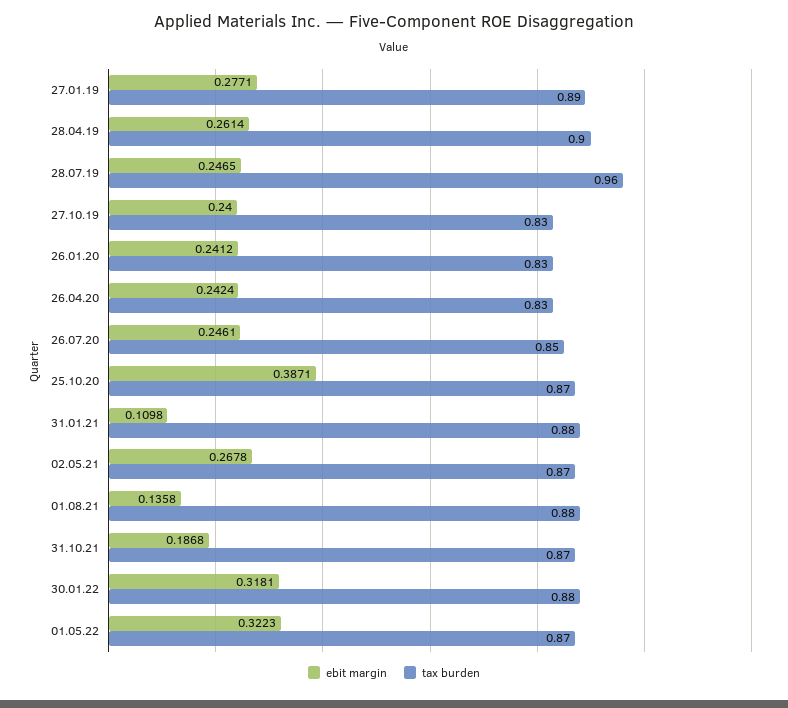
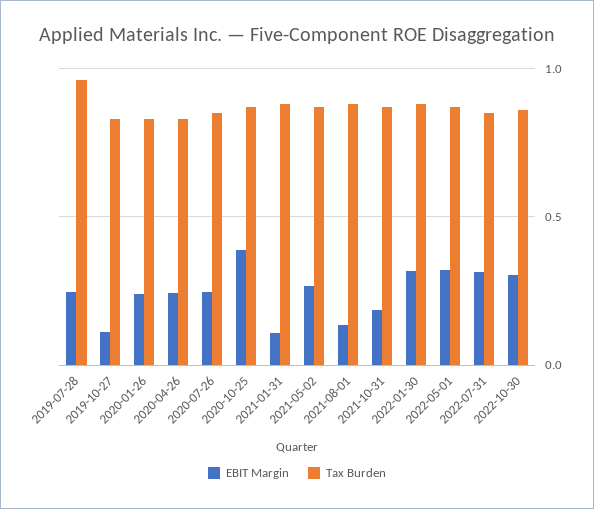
ebit margin, 27.01.19: 0.2771 -> none
tax burden, 27.01.19: 0.89 -> none
ebit margin, 28.04.19: 0.2614 -> none
tax burden, 28.04.19: 0.9 -> none
ebit margin, 27.10.19: 0.24 -> 0.1
ebit margin, 2022-07-31: none -> 0.3
tax burden, 2022-07-31: none -> 0.85
ebit margin, 2022-10-30: none -> 0.3
tax burden, 2022-10-30: none -> 0.85

